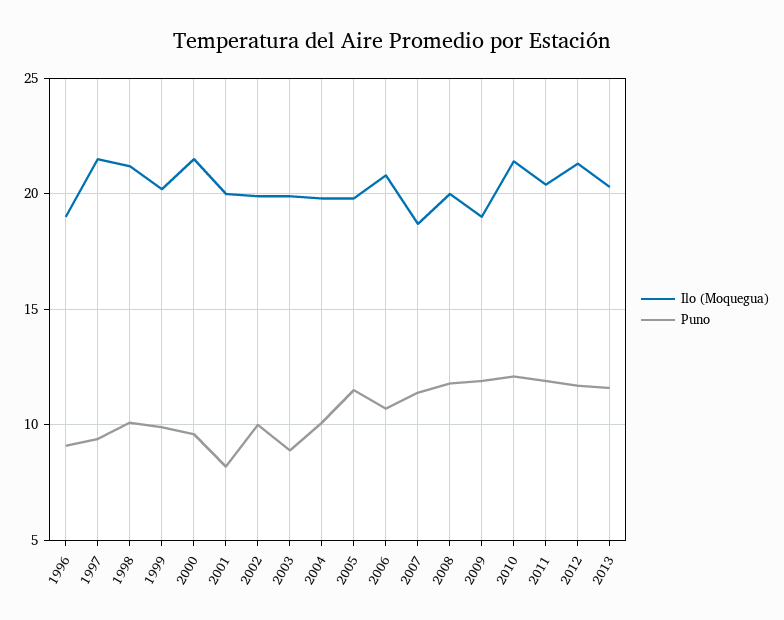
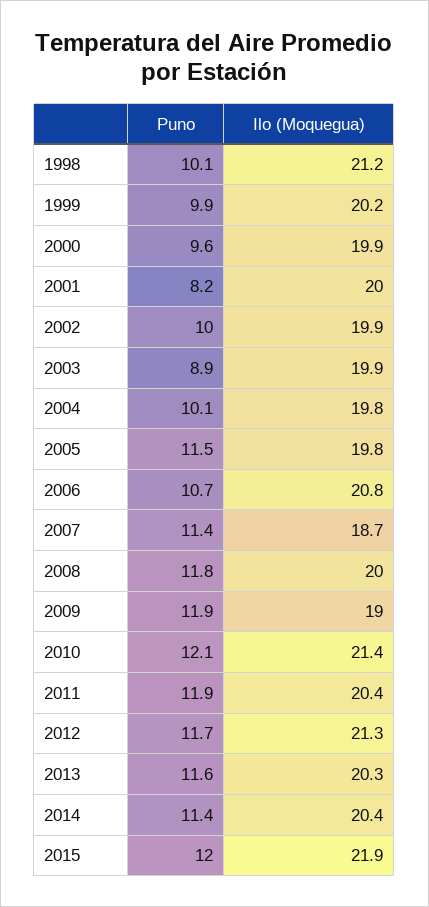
Ilo (Moquegua), 1996: 19 -> none
Puno, 1996: 9 -> none
Ilo (Moquegua), 1997: 21.5 -> none
Puno, 1997: 9.5 -> none
Ilo (Moquegua), 2000: 21.5 -> 19.9
Puno, 2014: none -> 11.4
Ilo (Moquegua), 2014: none -> 20.4
Puno, 2015: none -> 12
Ilo (Moquegua), 2015: none -> 21.9

